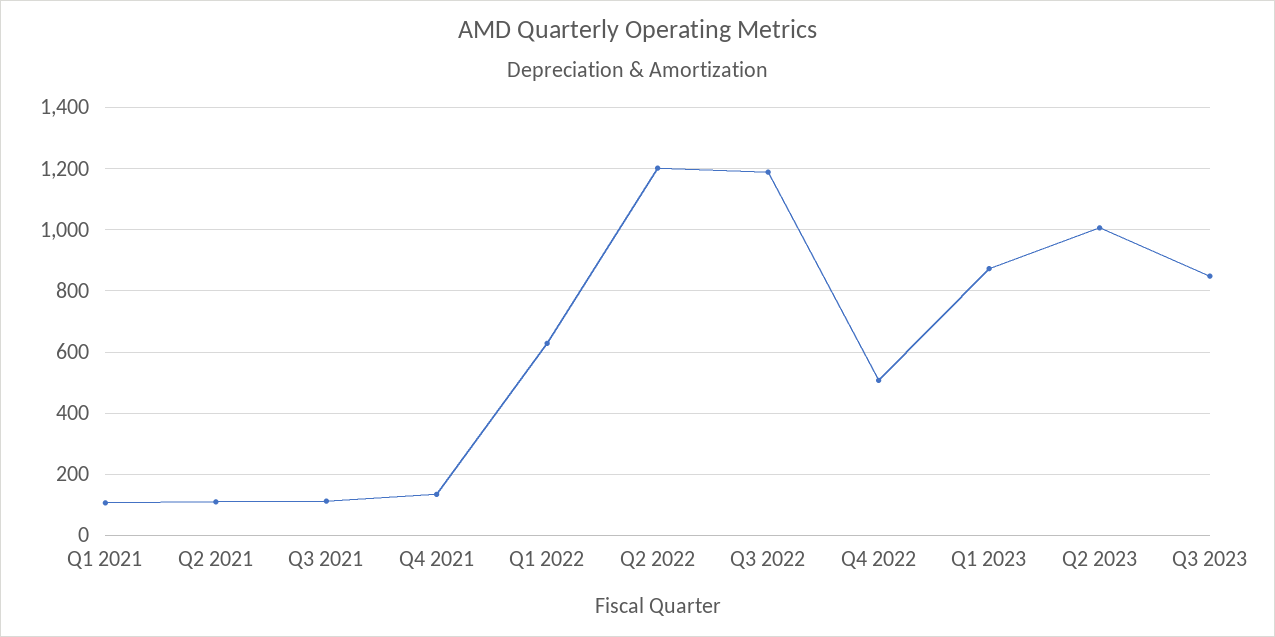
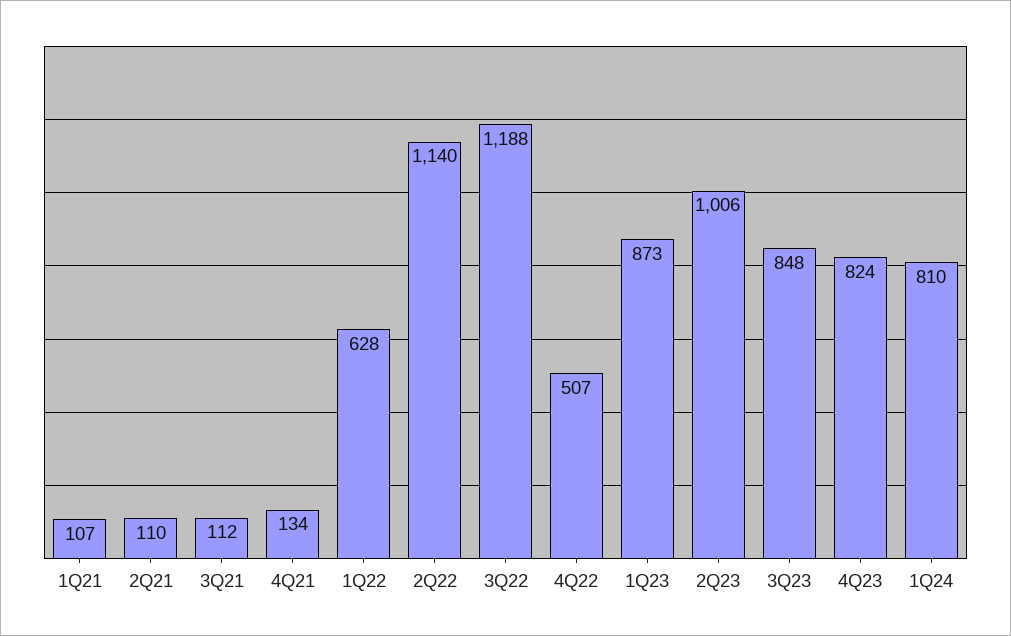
Q2 2022: 1200 -> 1140
4Q23: none -> 824
1Q24: none -> 810

